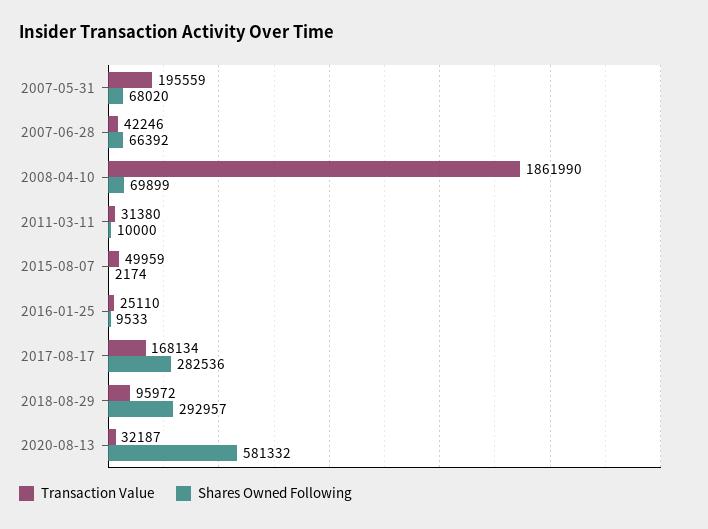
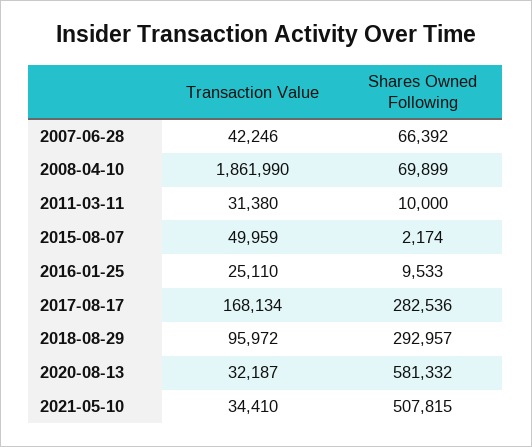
Transaction Value, 2007-05-31: 195559 -> none
Shares Owned Following, 2007-05-31: 68020 -> none
Transaction Value, 2021-05-10: none -> 34410
Shares Owned Following, 2021-05-10: none -> 507815

